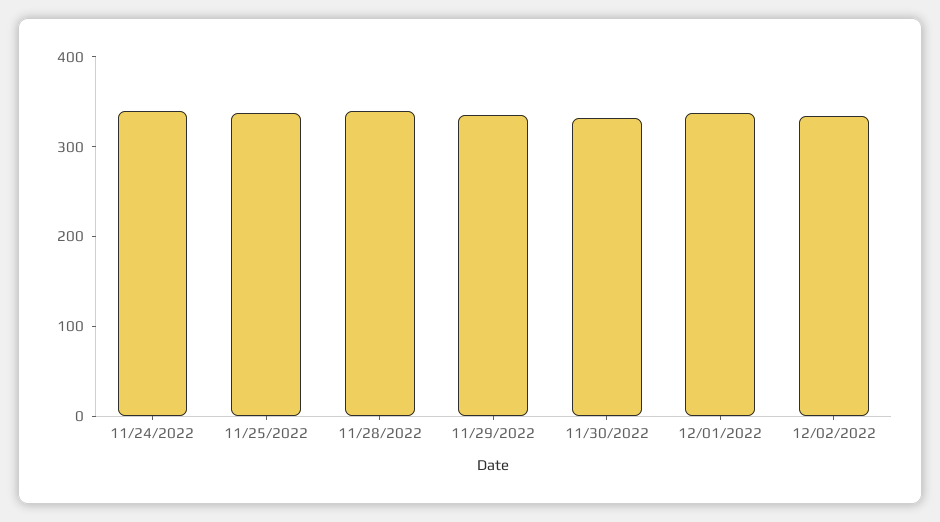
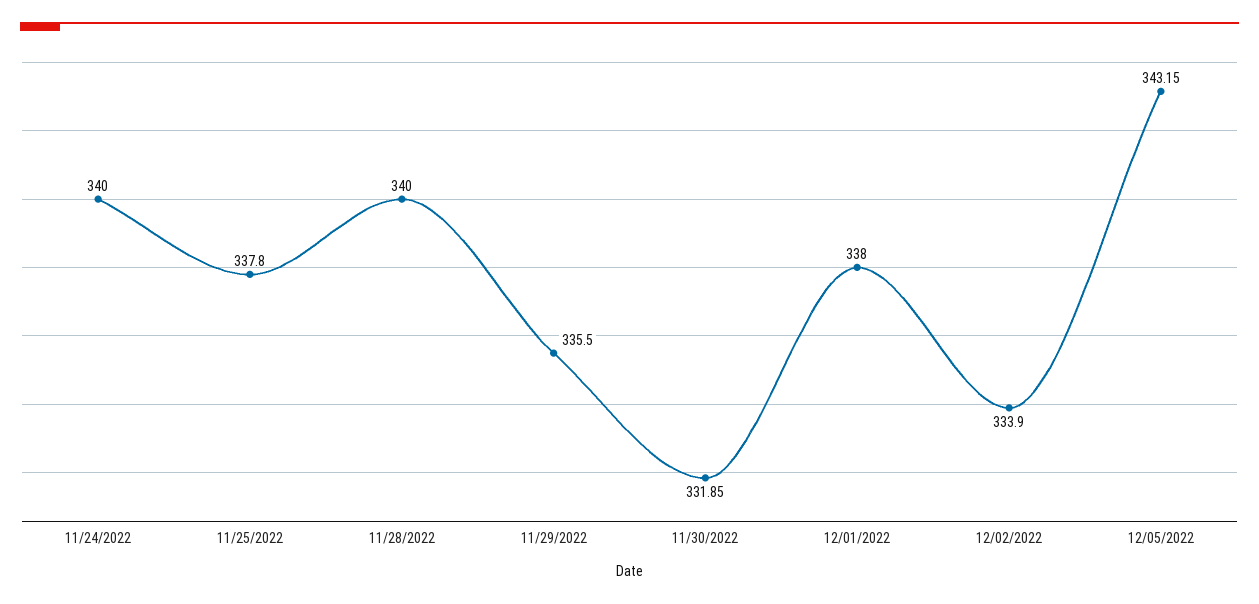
12/05/2022: none -> 343.15

